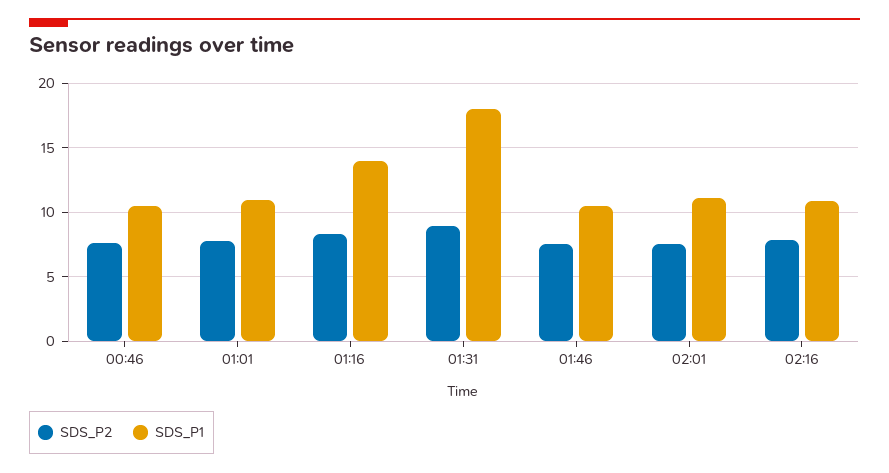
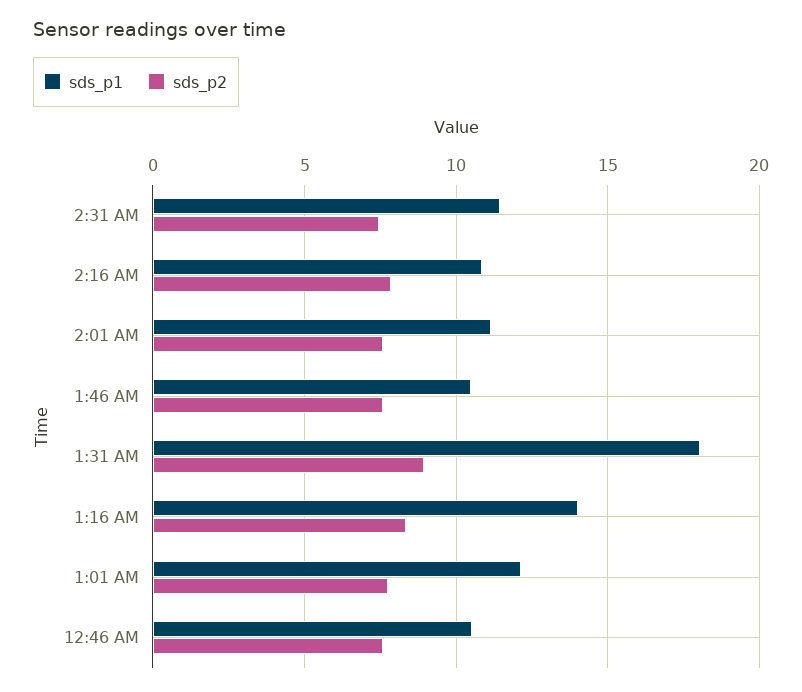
SDS_P1, 01:01: 11 -> 12
SDS_P1, 2:31 AM: none -> 11.5
SDS_P2, 2:31 AM: none -> 7.5

